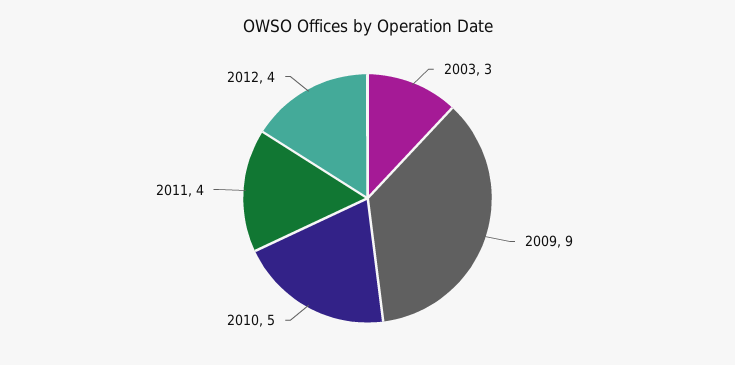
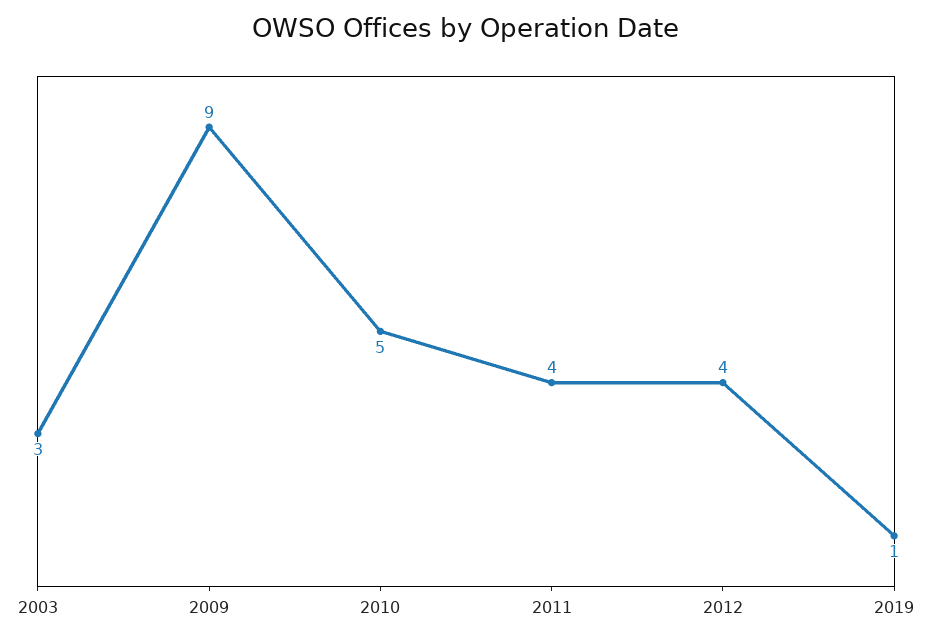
2019: none -> 1

